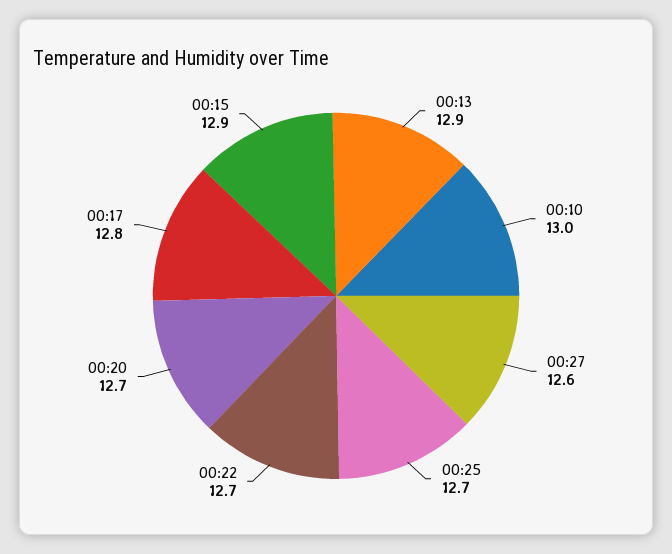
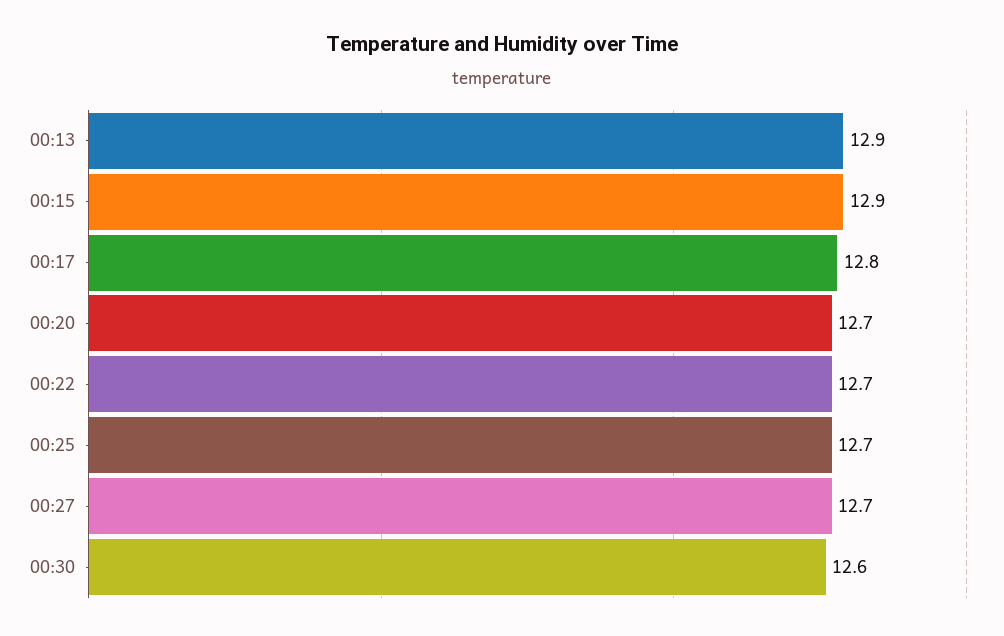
00:10: 13 -> none
00:27: 12.6 -> 12.7
00:30: none -> 12.6

